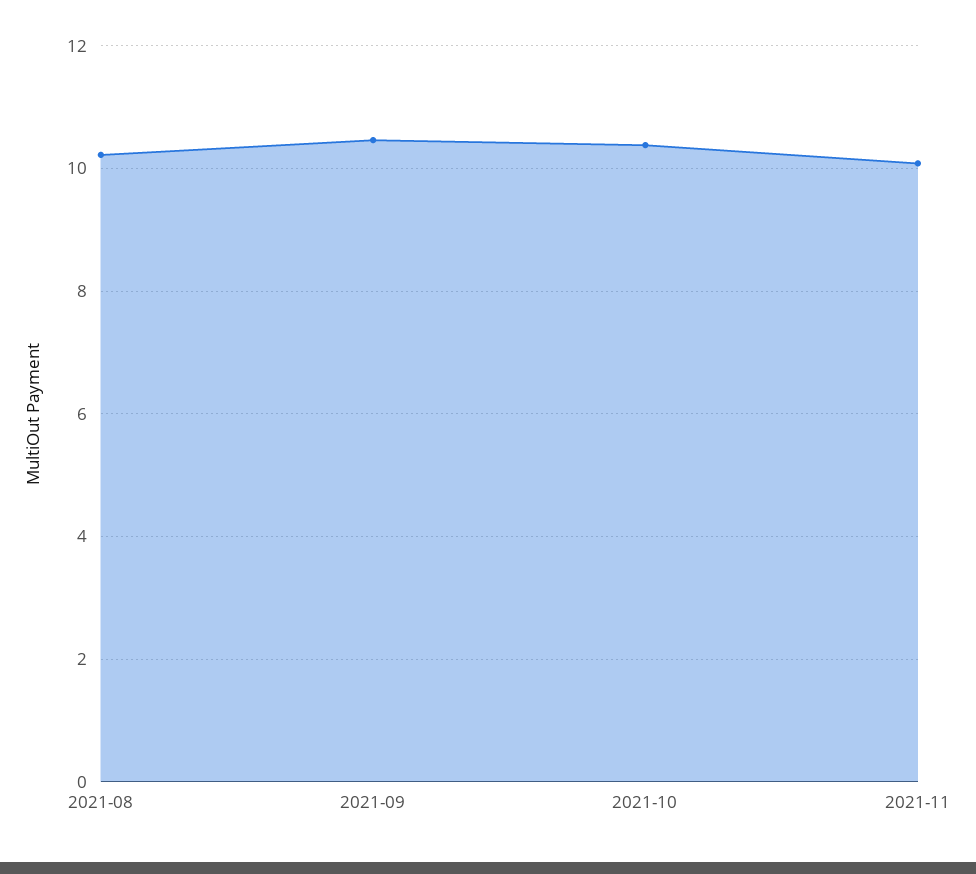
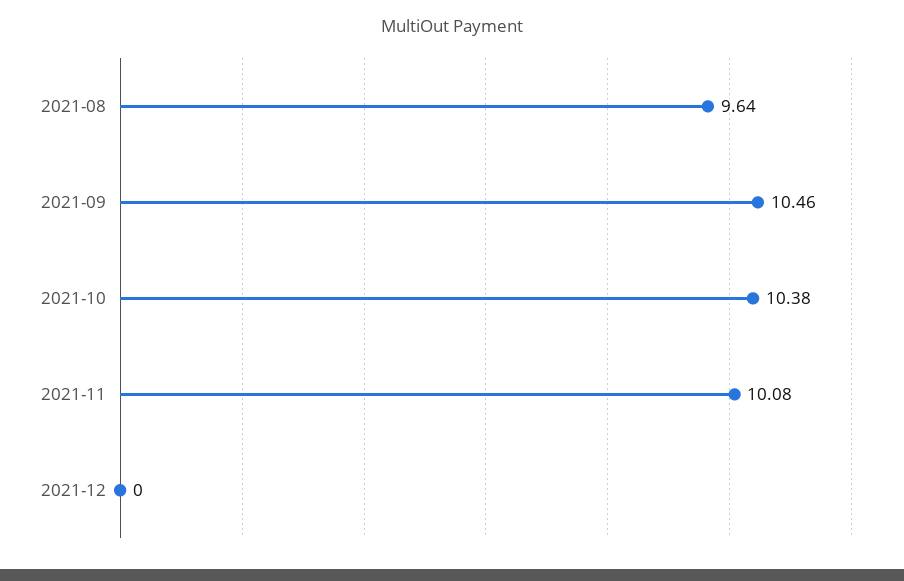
2021-08: 10.2 -> 9.64
2021-12: none -> 0

